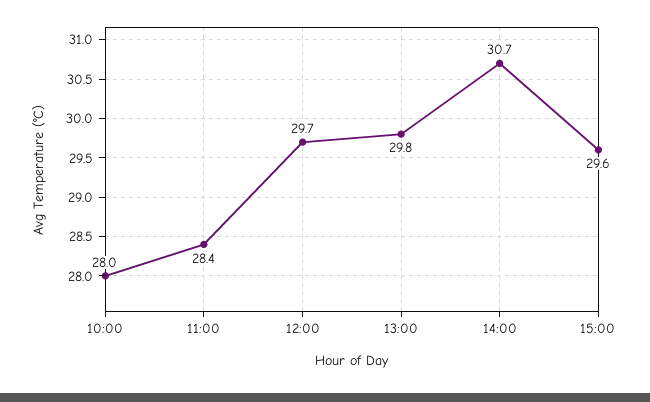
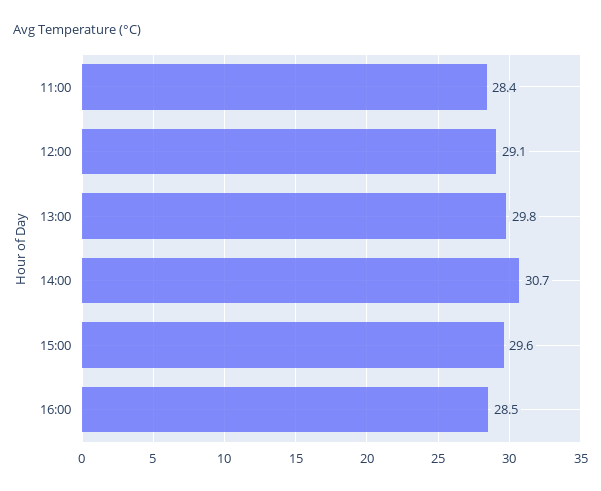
10:00: 28 -> none
12:00: 29.7 -> 29.1
16:00: none -> 28.5

